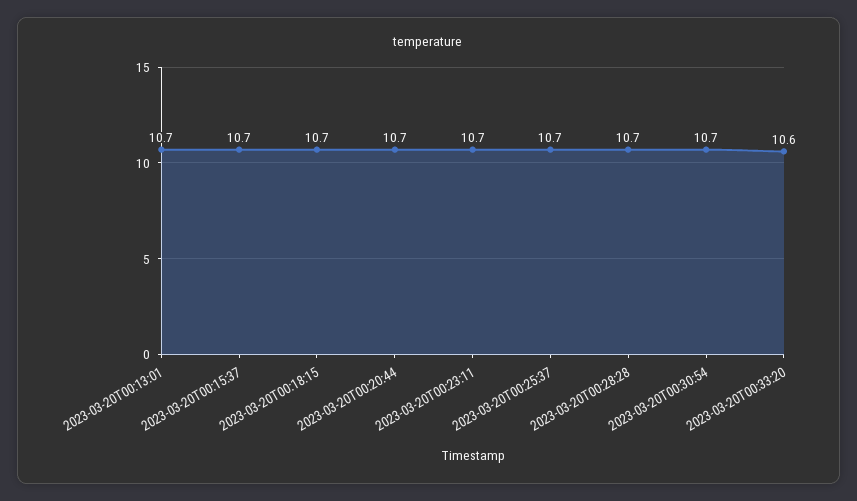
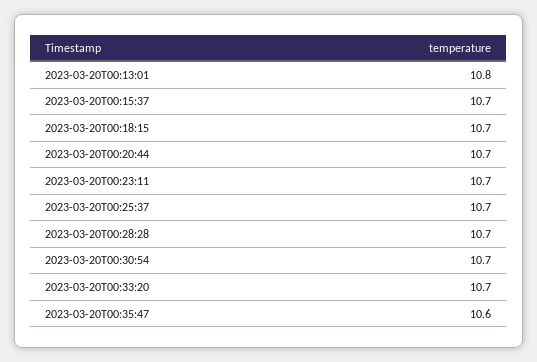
2023-03-20T00:13:01: 10.7 -> 10.8
2023-03-20T00:33:20: 10.6 -> 10.7
2023-03-20T00:35:47: none -> 10.6

